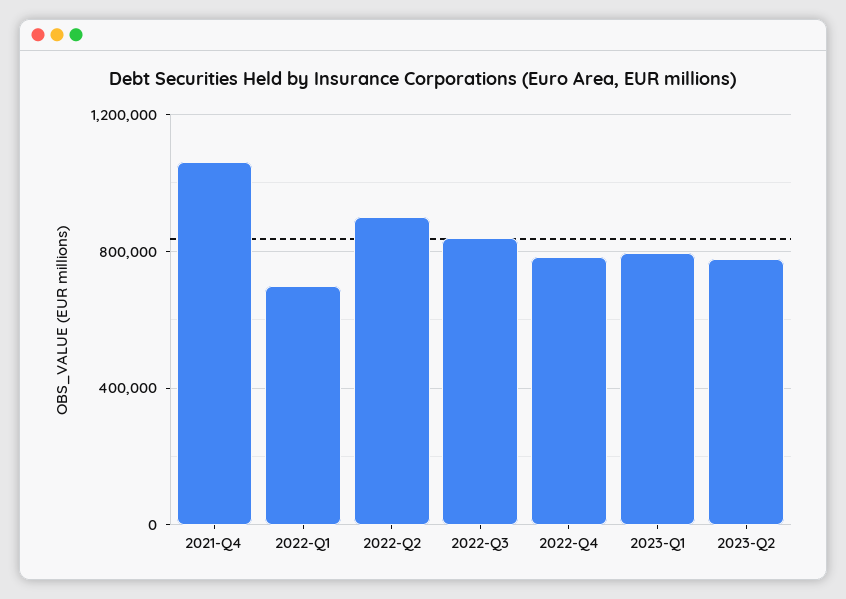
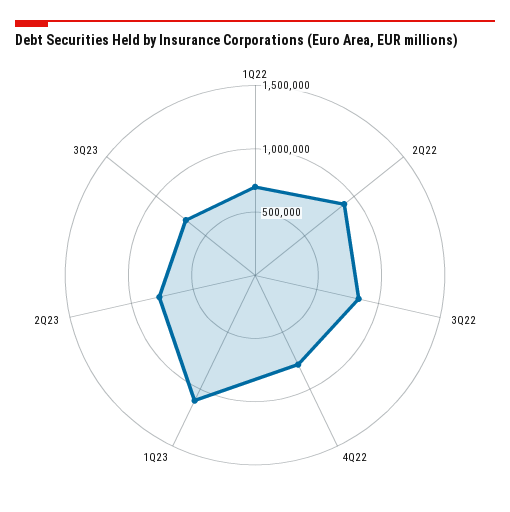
2021-Q4: 1050000 -> none
2023-Q1: 800000 -> 1100000
3Q23: none -> 700000

